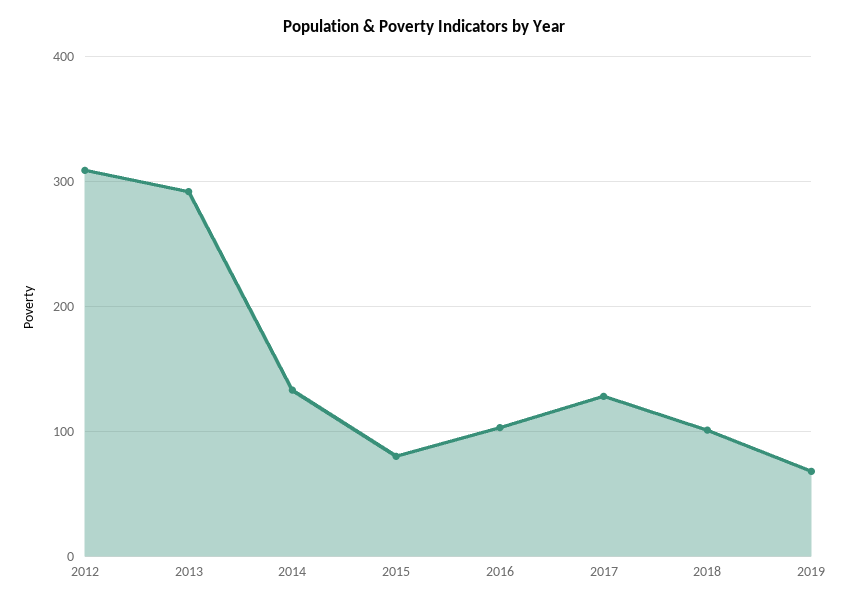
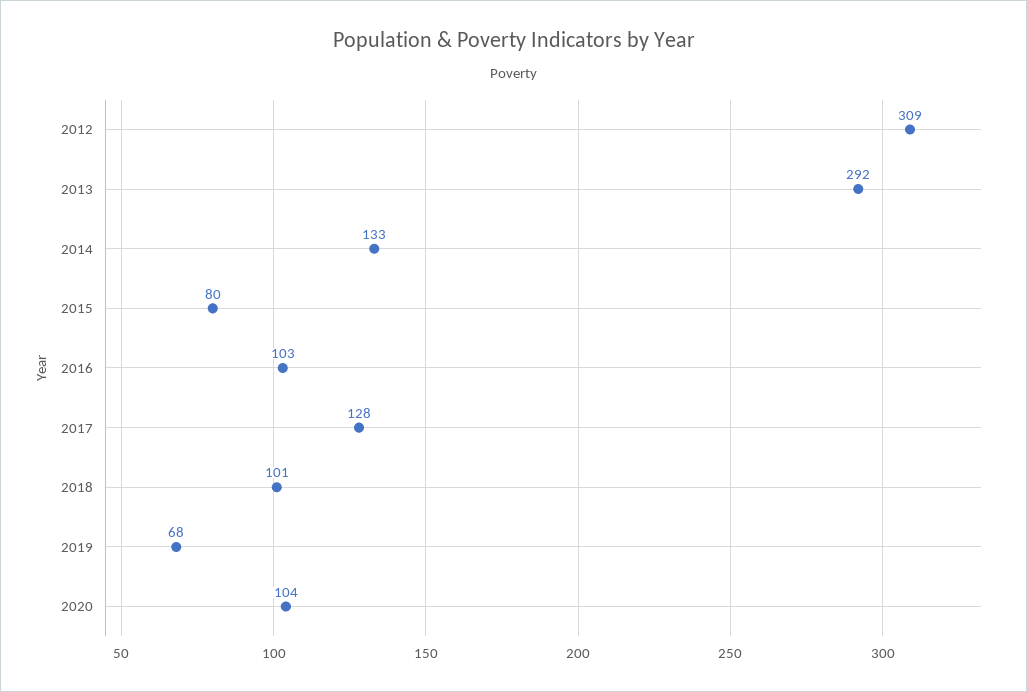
2020: none -> 104

